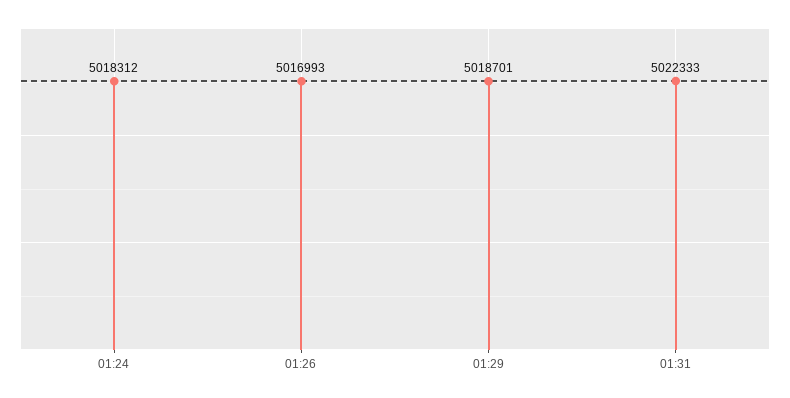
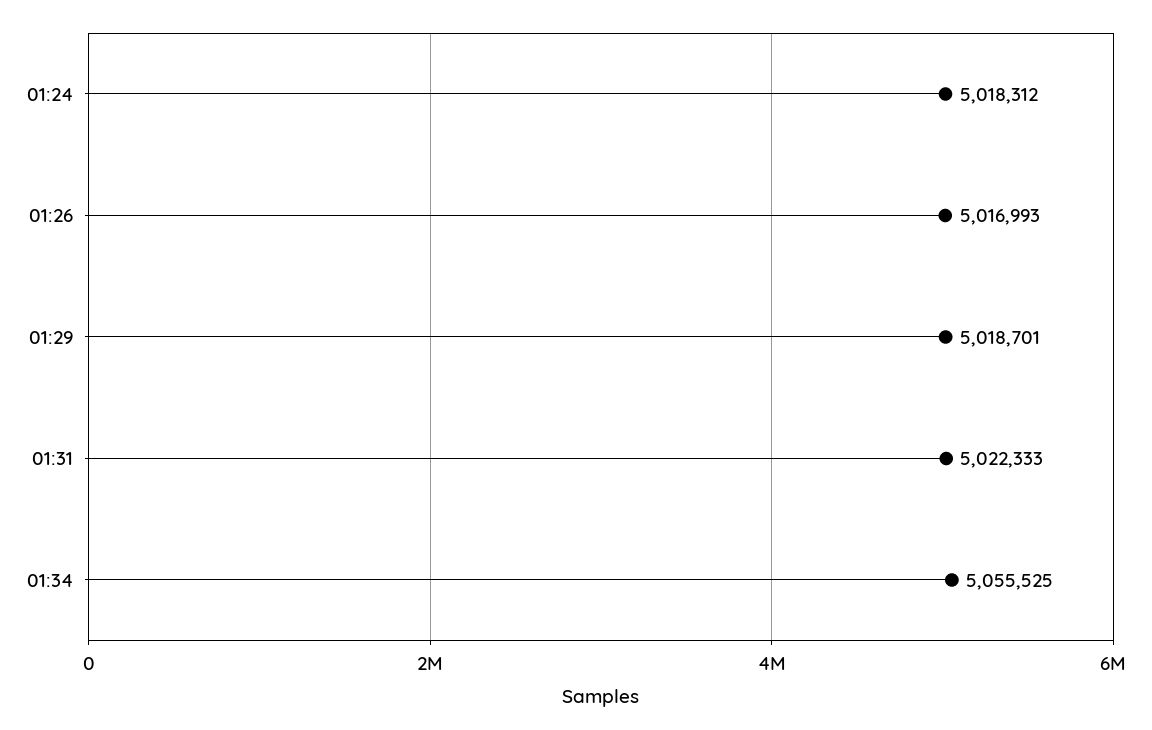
01:34: none -> 5055525

